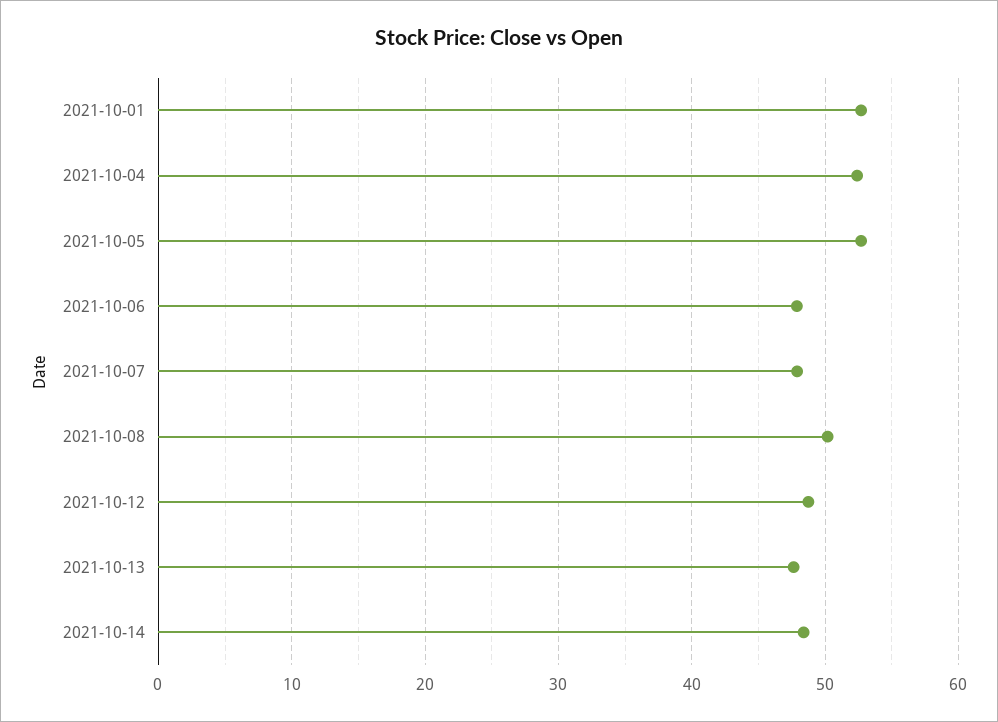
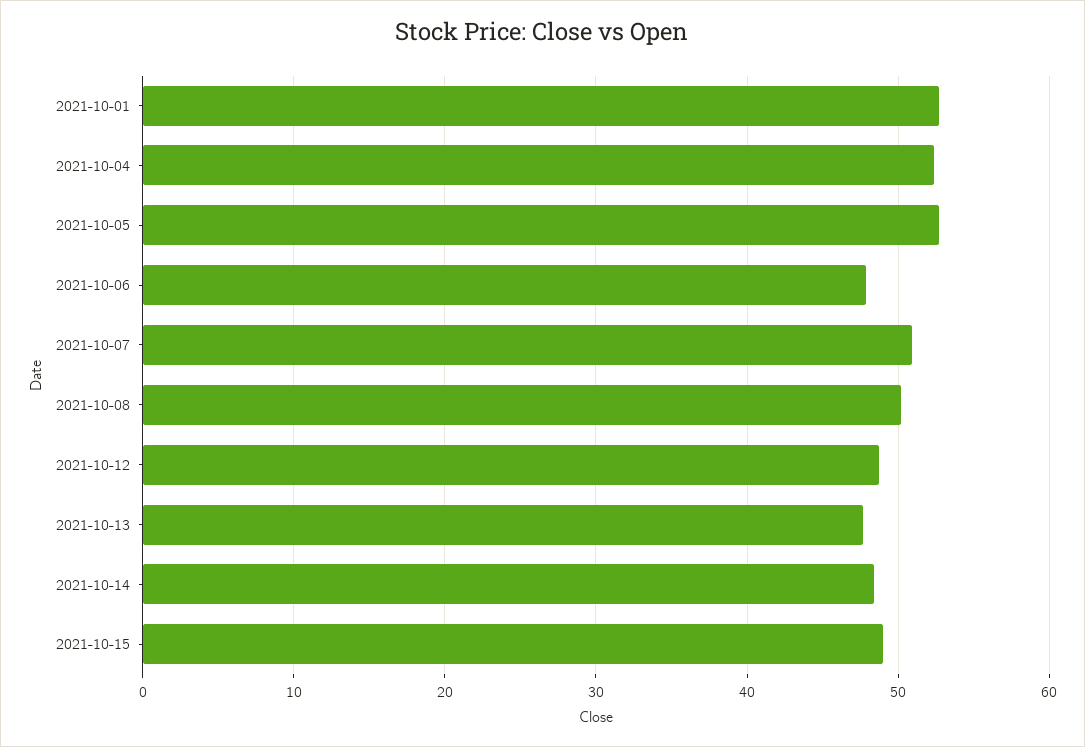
2021-10-07: 48 -> 51
2021-10-15: none -> 49

